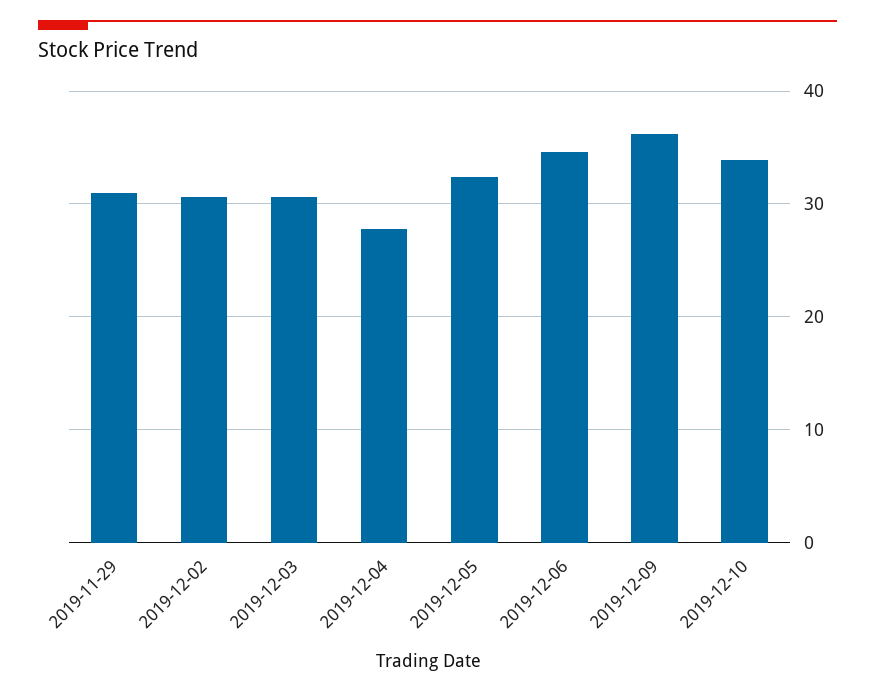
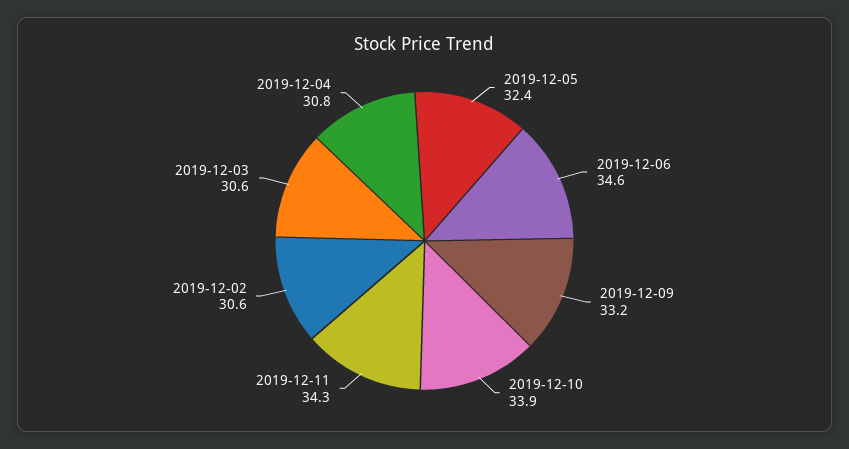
2019-11-29: 31 -> none
2019-12-04: 28 -> 30.8
2019-12-09: 36 -> 33.2
2019-12-11: none -> 34.3

